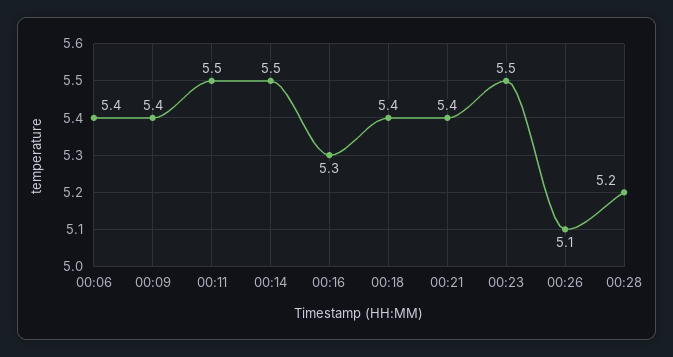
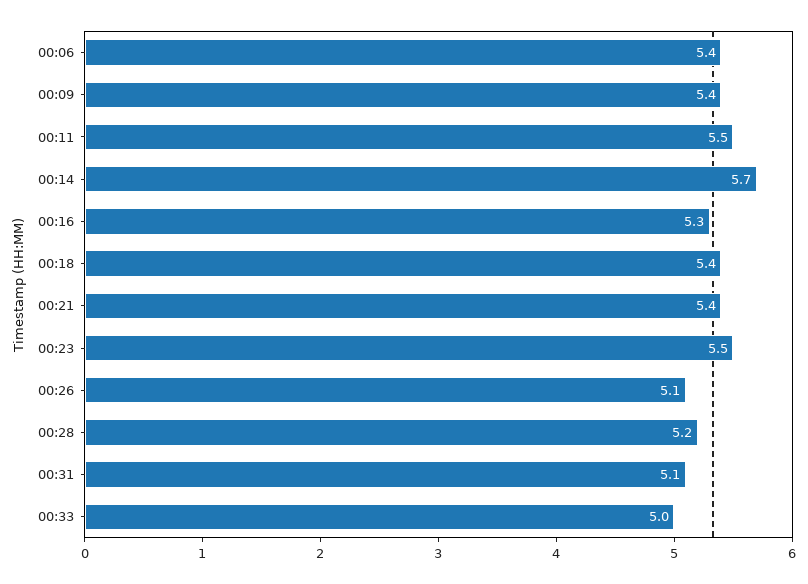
00:14: 5.5 -> 5.7
00:31: none -> 5.1
00:33: none -> 5

